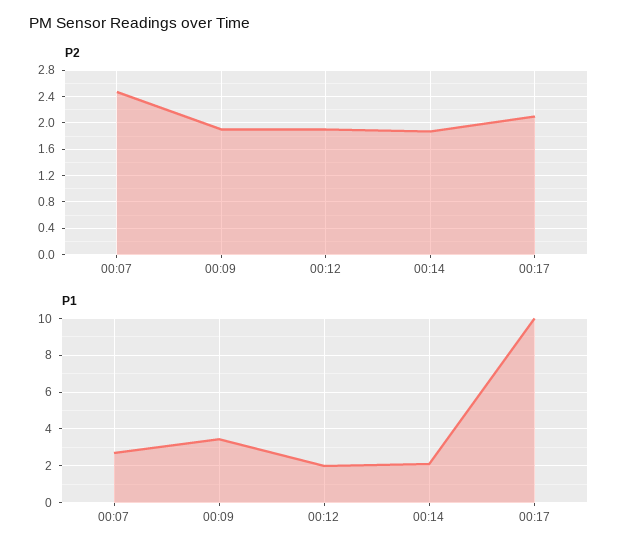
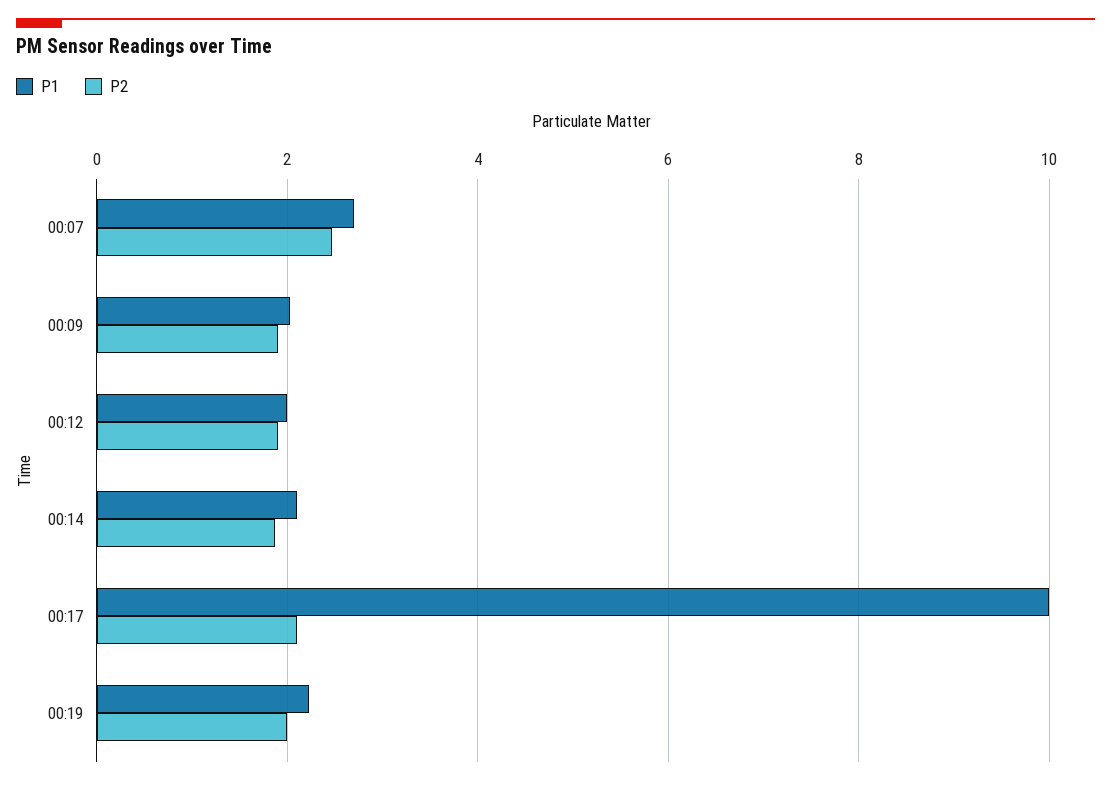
P1, 00:09: 3.5 -> 2
P1, 00:19: none -> 2.2
P2, 00:19: none -> 2

